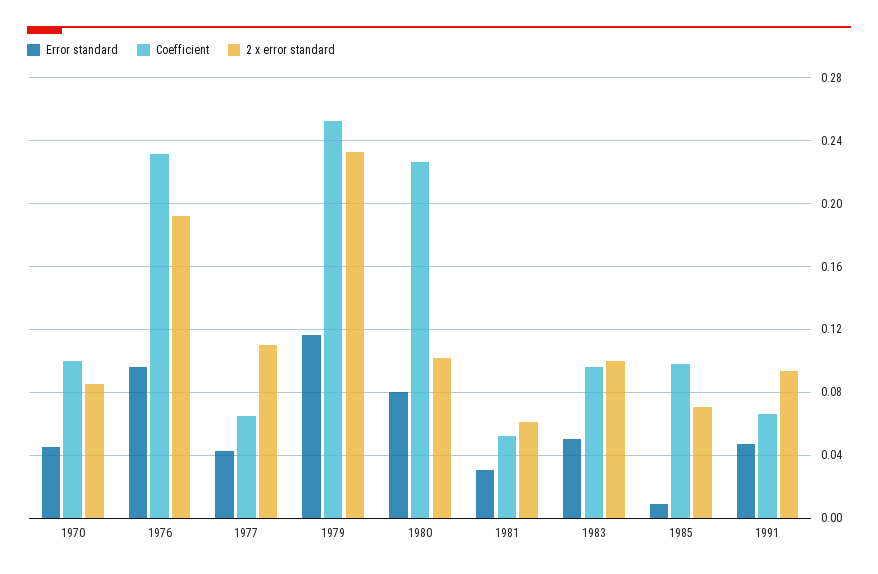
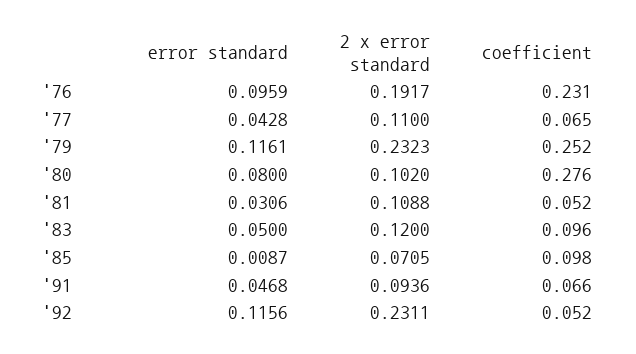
Error standard, 1970: 0.045 -> none
Coefficient, 1970: 0.1 -> none
2 x error standard, 1970: 0.085 -> none
Coefficient, 1980: 0.225 -> 0.276
2 x error standard, 1981: 0.06 -> 0.1088
2 x error standard, 1983: 0.1 -> 0.12
Error standard, '92: none -> 0.1156
2 x error standard, '92: none -> 0.2311
Coefficient, '92: none -> 0.052

